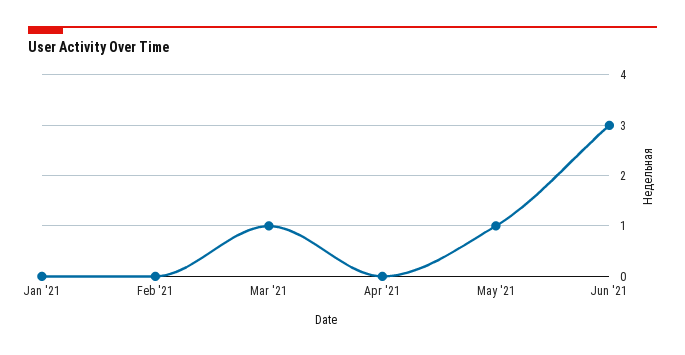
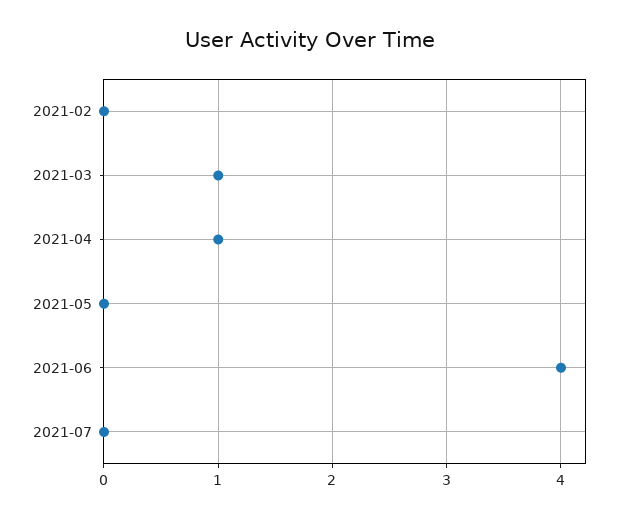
Jan '21: 0 -> none
Apr '21: 0 -> 1
May '21: 1 -> 0
Jun '21: 3 -> 4
2021-07: none -> 0

